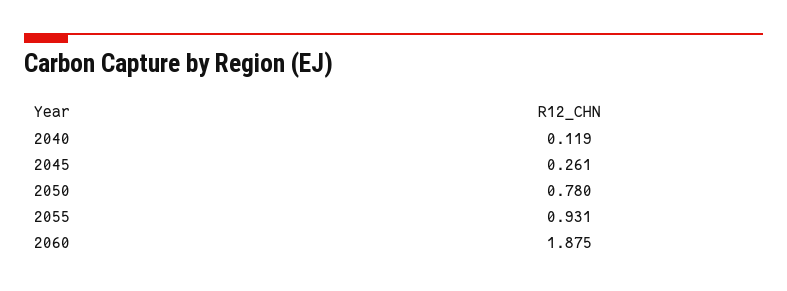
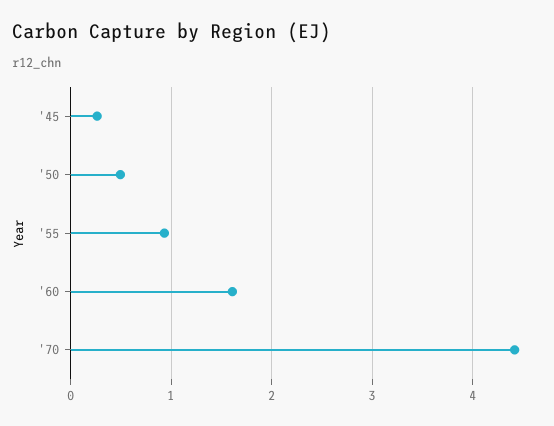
2040: 0.119 -> none
2050: 0.78 -> 0.5
2060: 1.875 -> 1.6
'70: none -> 4.4

